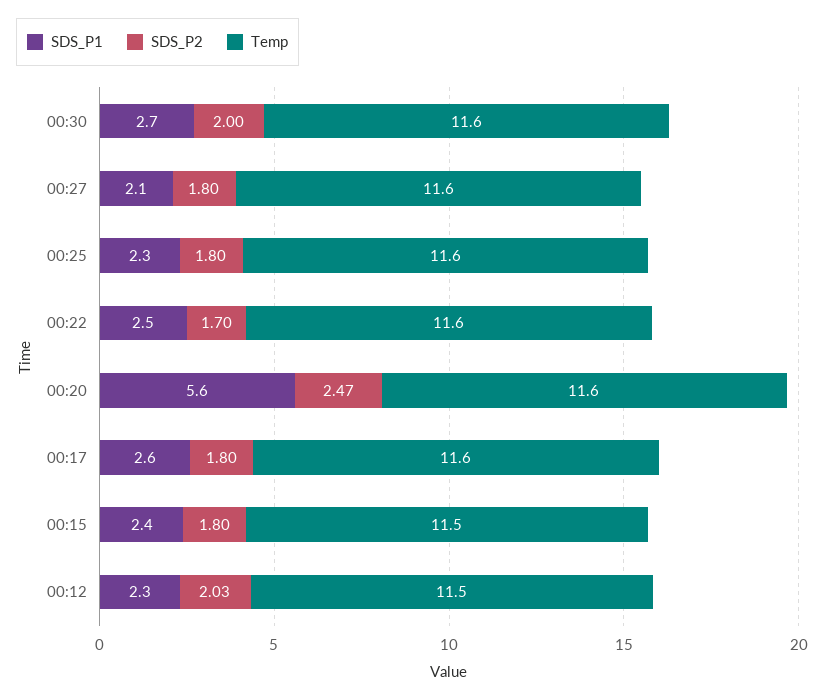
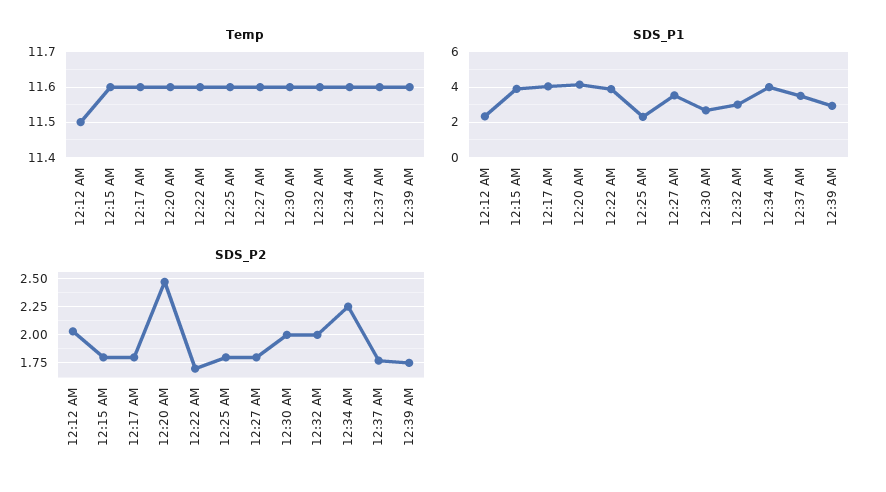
SDS_P1, 00:27: 2.1 -> 3.5
SDS_P1, 00:22: 2.5 -> 4
SDS_P1, 00:20: 5.6 -> 4
SDS_P1, 00:17: 2.6 -> 4
SDS_P1, 00:15: 2.4 -> 4
Temp, 00:15: 11.5 -> 11.6
Temp, 12:32 AM: none -> 11.6
Temp, 12:34 AM: none -> 11.6
Temp, 12:37 AM: none -> 11.6
Temp, 12:39 AM: none -> 11.6
SDS_P1, 12:32 AM: none -> 3
SDS_P1, 12:34 AM: none -> 4
SDS_P1, 12:37 AM: none -> 3.5
SDS_P1, 12:39 AM: none -> 3
SDS_P2, 12:32 AM: none -> 2
SDS_P2, 12:34 AM: none -> 2.25
SDS_P2, 12:37 AM: none -> 1.75
SDS_P2, 12:39 AM: none -> 1.75

